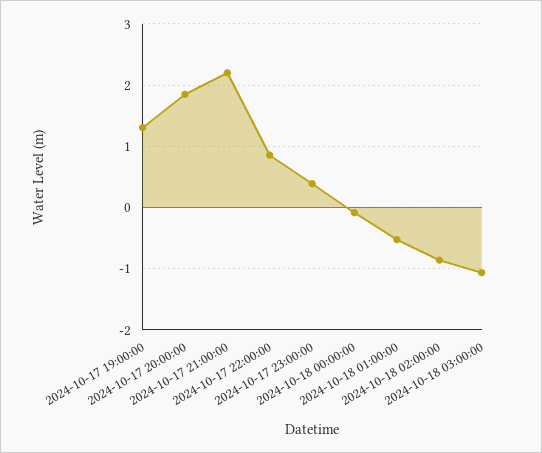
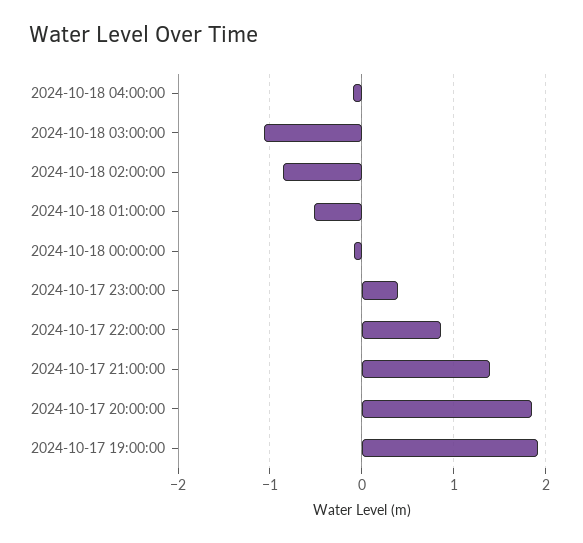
2024-10-17 19:00:00: 1.3 -> 1.9
2024-10-17 21:00:00: 2.2 -> 1.4
2024-10-18 04:00:00: none -> -0.1

